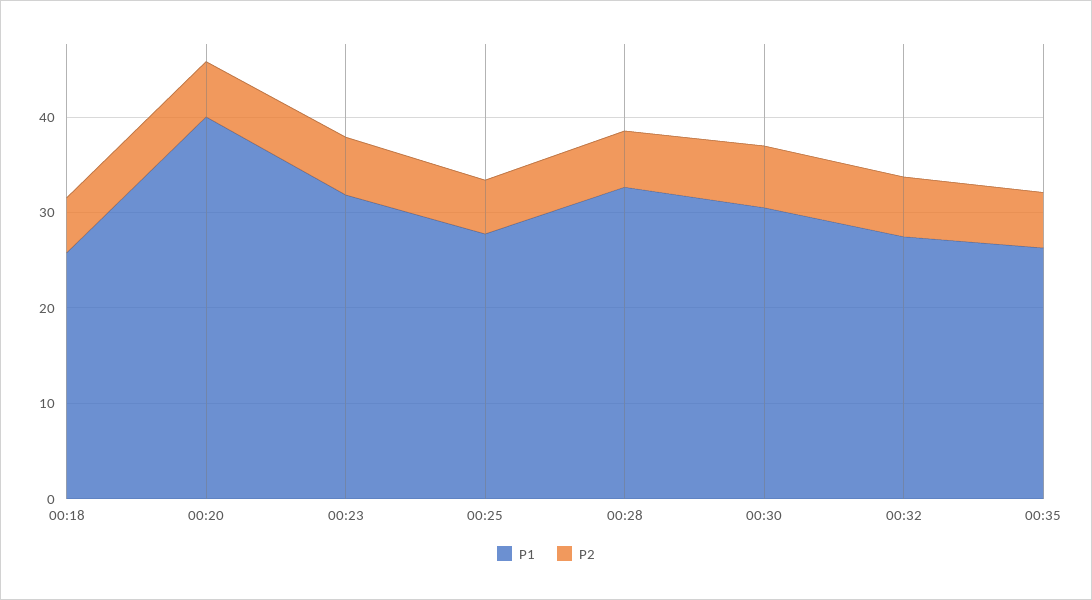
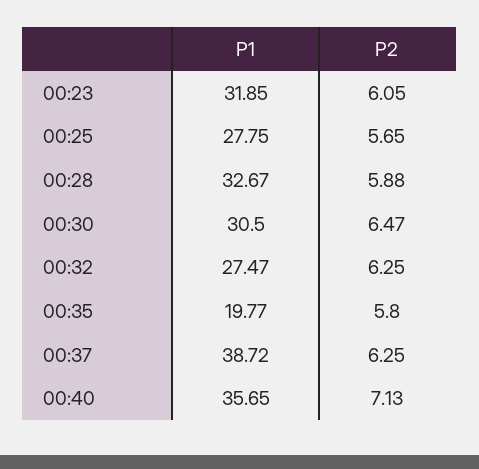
P1, 00:18: 26 -> none
P2, 00:18: 6 -> none
P1, 00:20: 40 -> none
P2, 00:20: 6 -> none
P1, 00:35: 26 -> 19.77
P1, 00:37: none -> 38.72
P2, 00:37: none -> 6.25
P1, 00:40: none -> 35.65
P2, 00:40: none -> 7.13

